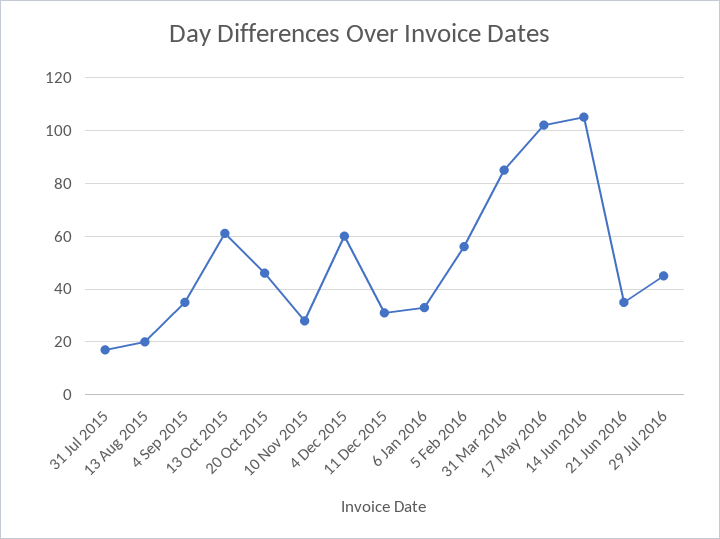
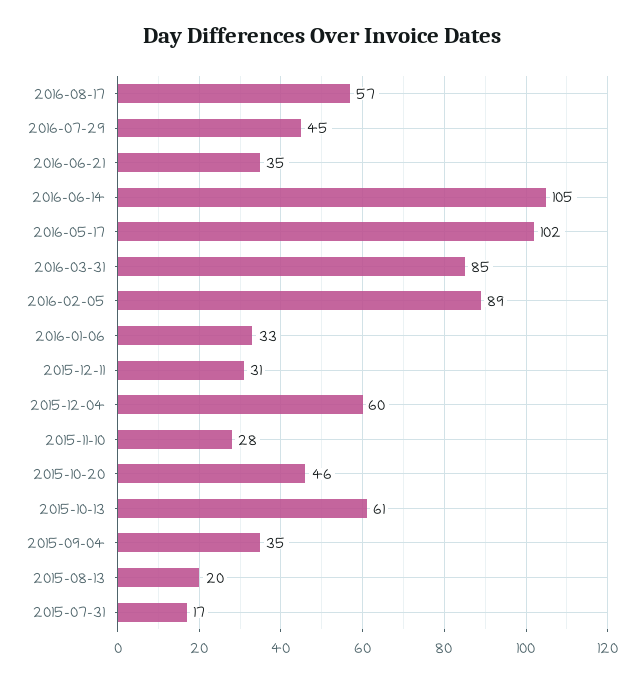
5 Feb 2016: 55 -> 89
2016-08-17: none -> 57

